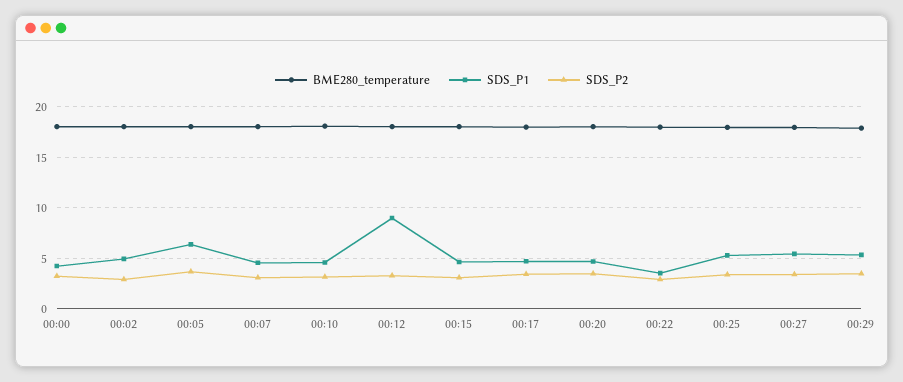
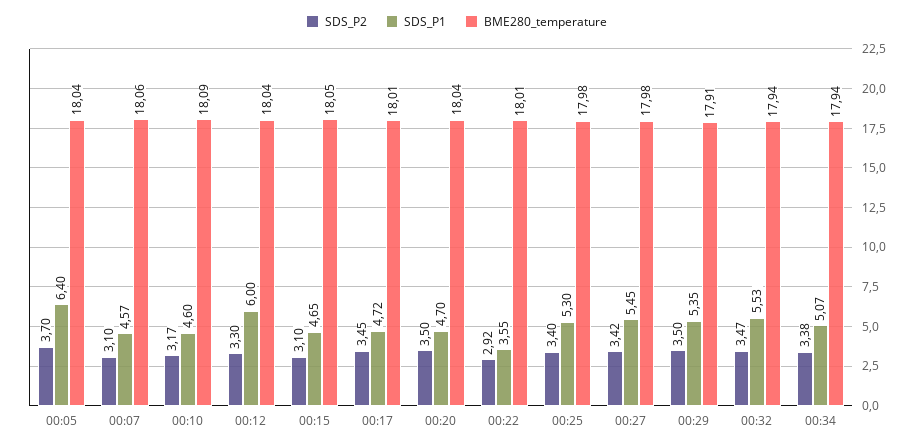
BME280_temperature, 00:00: 18 -> none
SDS_P1, 00:00: 4 -> none
SDS_P2, 00:00: 3 -> none
BME280_temperature, 00:02: 18 -> none
SDS_P1, 00:02: 5 -> none
SDS_P2, 00:02: 3 -> none
SDS_P1, 00:12: 9 -> 6
SDS_P2, 00:32: none -> 3.47
SDS_P1, 00:32: none -> 5.53
BME280_temperature, 00:32: none -> 17.94
SDS_P2, 00:34: none -> 3.38
SDS_P1, 00:34: none -> 5.07
BME280_temperature, 00:34: none -> 17.94

